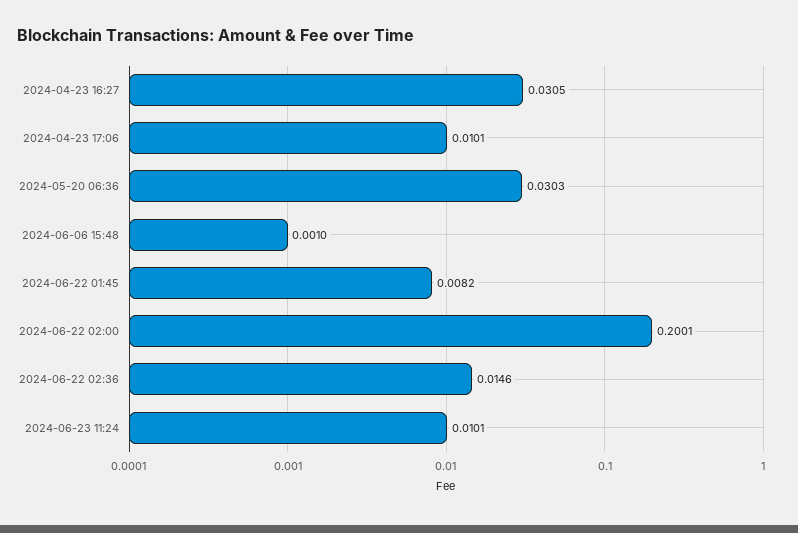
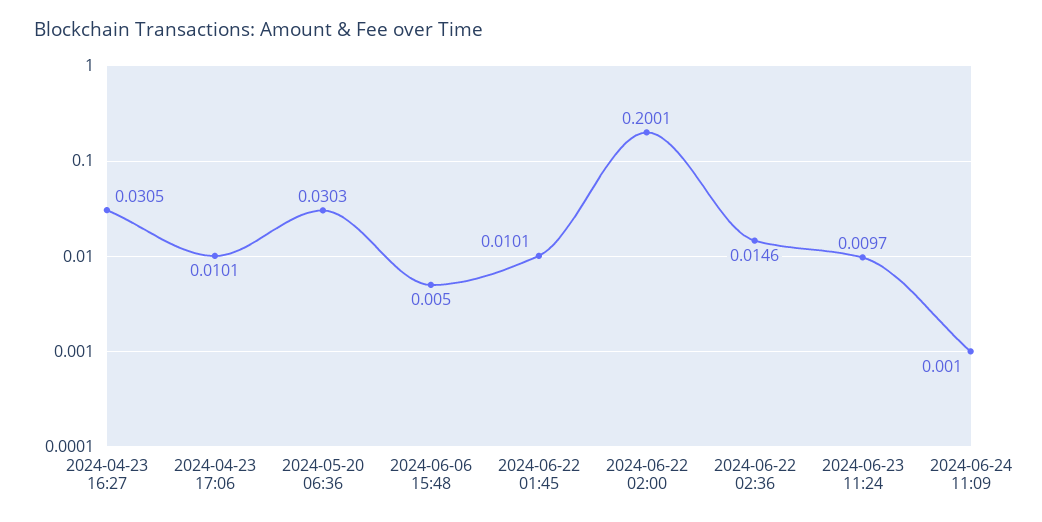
2024-06-06 15:48: 0.001 -> 0.005
2024-06-22 01:45: 0.0082 -> 0.0101
2024-06-23 11:24: 0.0101 -> 0.0097
2024-06-24 11:09: none -> 0.001

